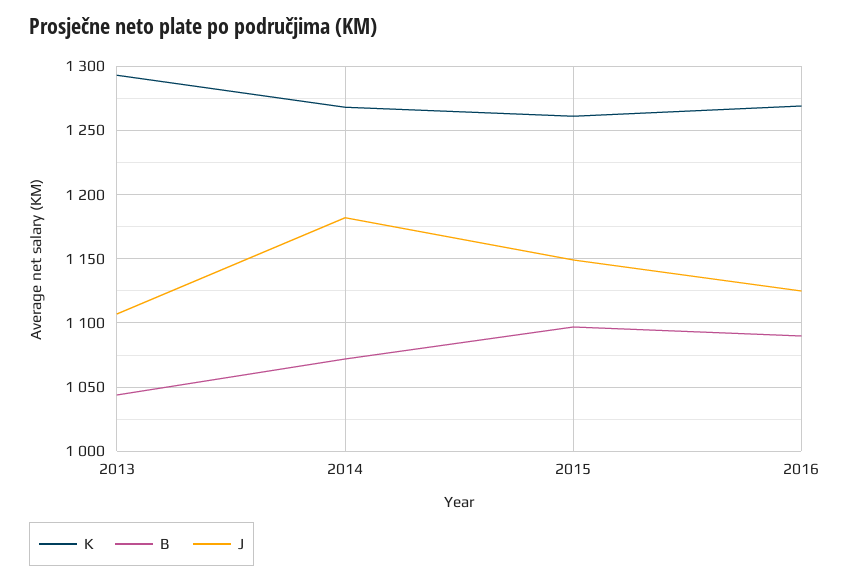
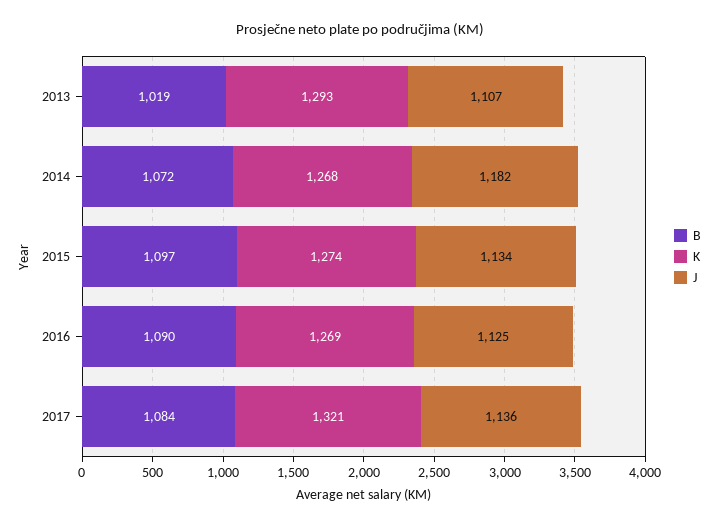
B, 2013: 1045 -> 1019
K, 2015: 1260 -> 1274
J, 2015: 1150 -> 1134
B, 2017: none -> 1084
K, 2017: none -> 1321
J, 2017: none -> 1136

